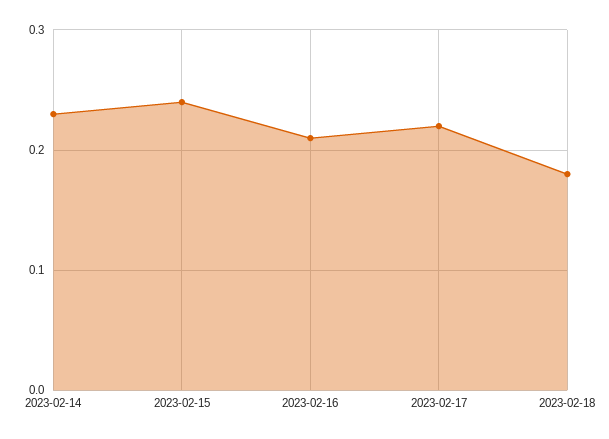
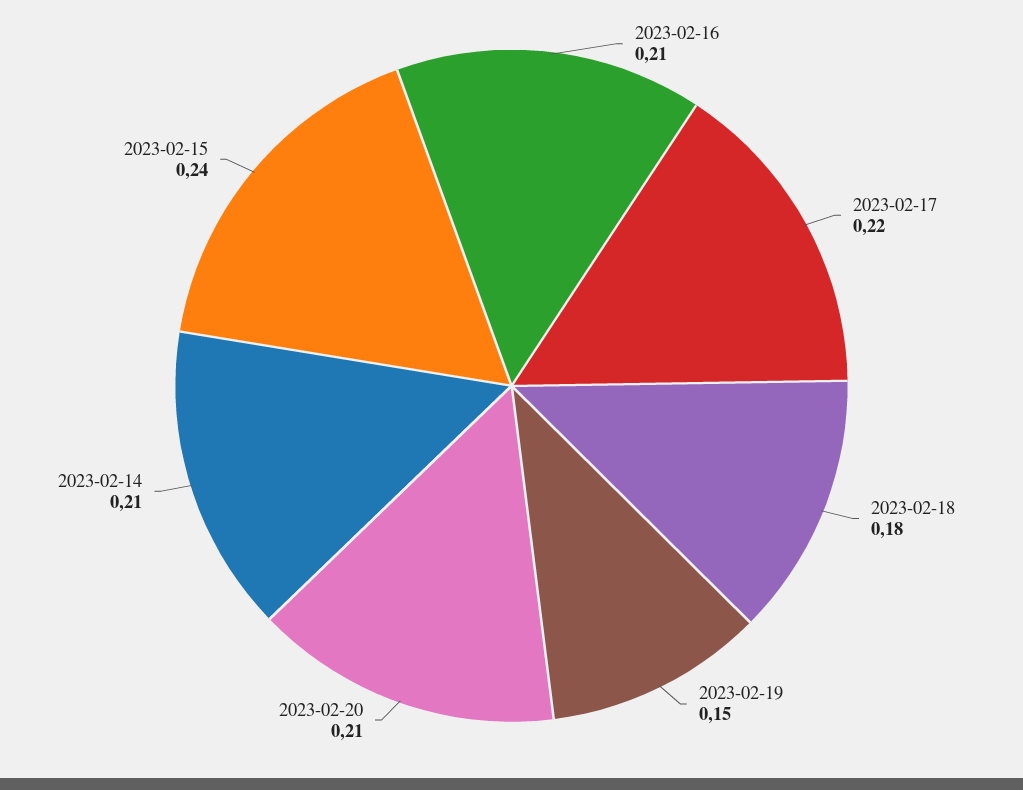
2023-02-14: 0.23 -> 0.21
2023-02-19: none -> 0.15
2023-02-20: none -> 0.21

